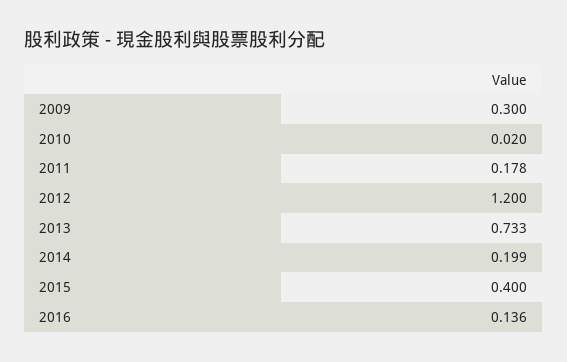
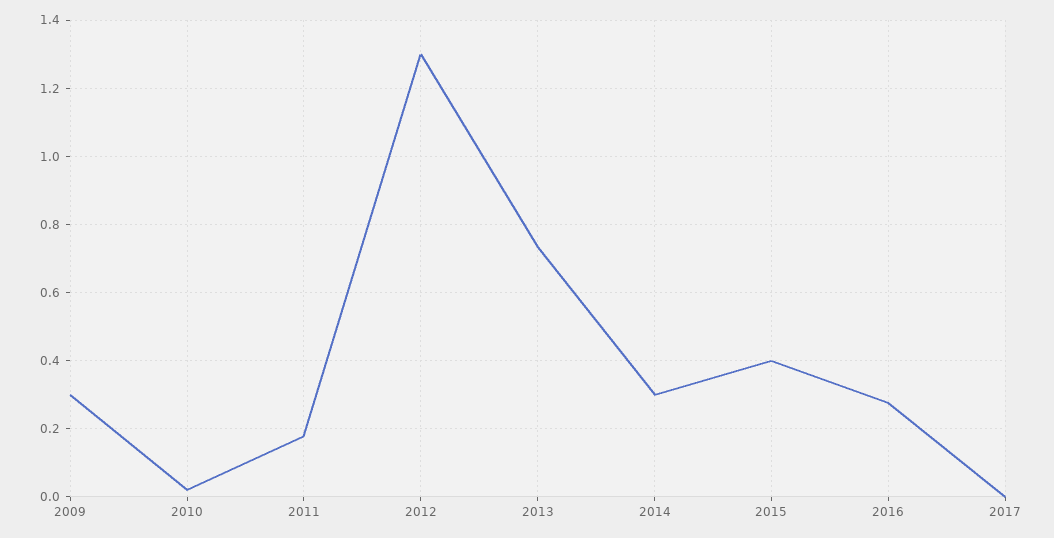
2012: 1.2 -> 1.3
2014: 0.199 -> 0.3
2016: 0.136 -> 0.28
2017: none -> 0

